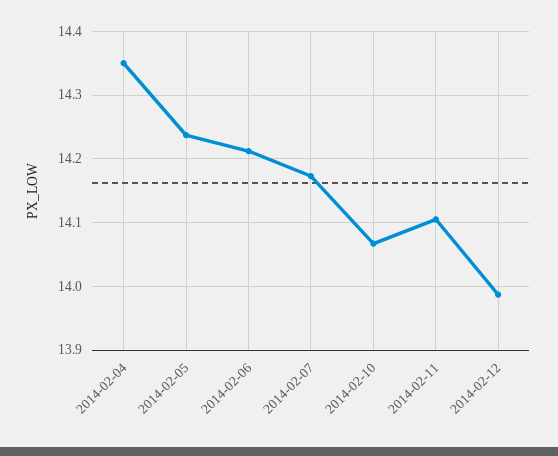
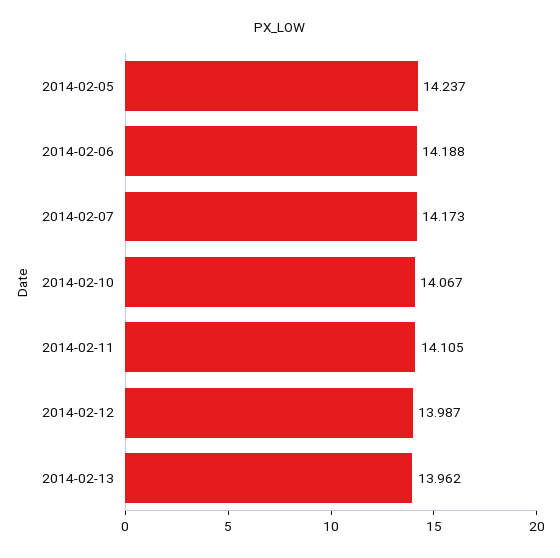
2014-02-04: 14.35 -> none
2014-02-06: 14.21 -> 14.188
2014-02-13: none -> 13.962

